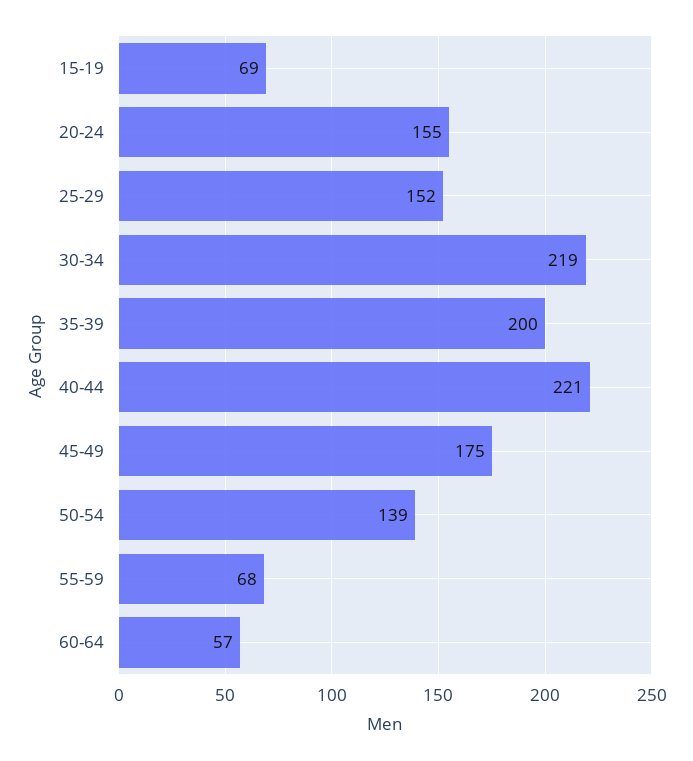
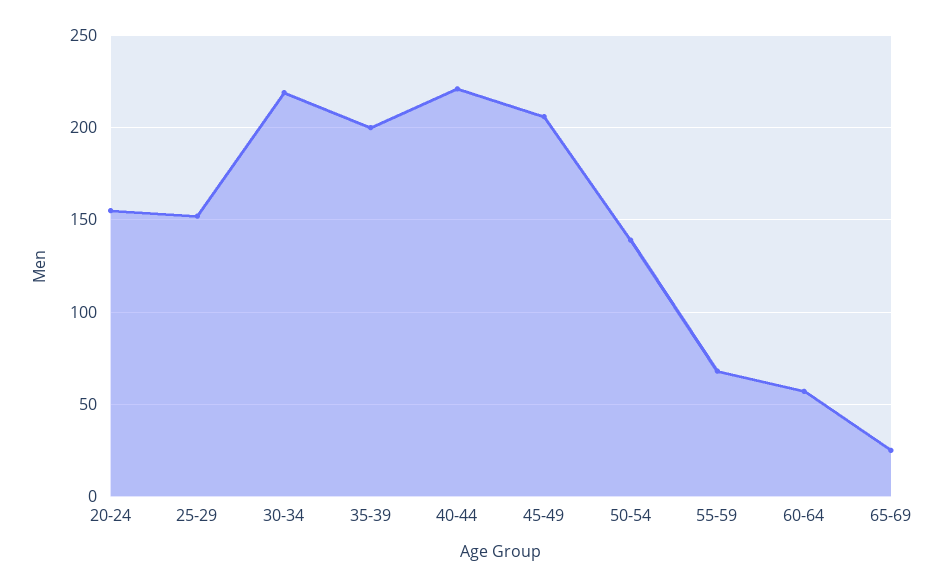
15-19: 69 -> none
45-49: 175 -> 205
65-69: none -> 25

